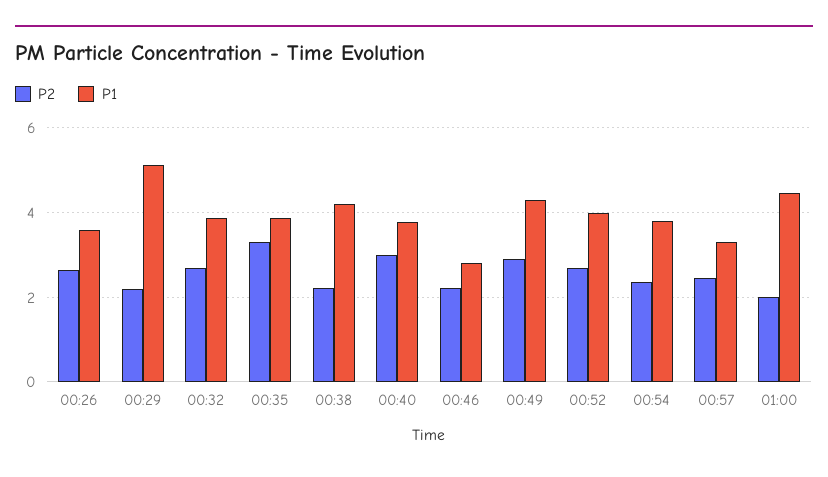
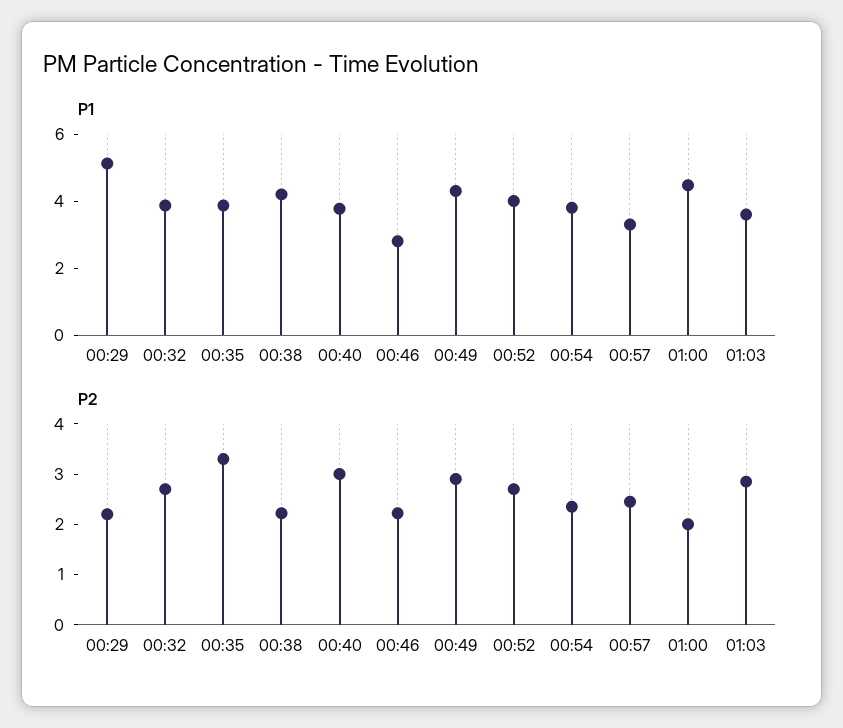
P2, 00:26: 2.6 -> none
P1, 00:26: 3.6 -> none
P1, 01:03: none -> 3.5
P2, 01:03: none -> 2.8

